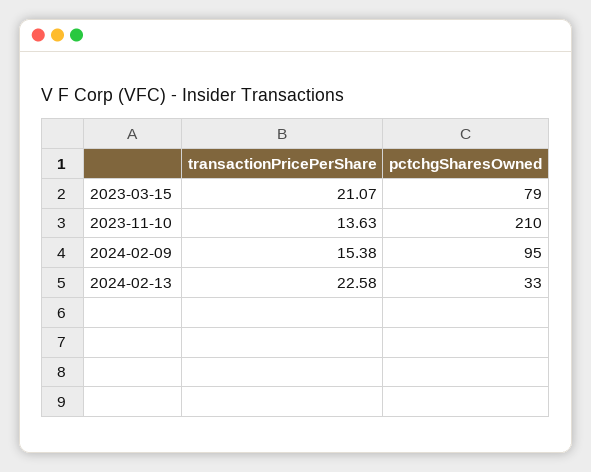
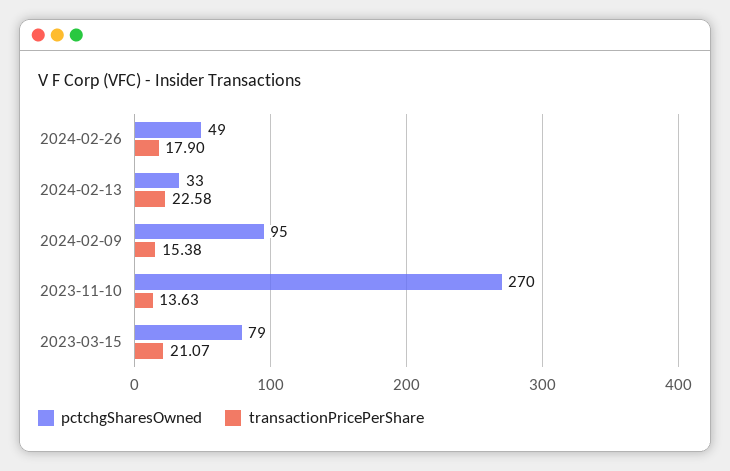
pctchgSharesOwned, 2023-11-10: 210 -> 270
pctchgSharesOwned, 2024-02-26: none -> 49
transactionPricePerShare, 2024-02-26: none -> 17.9

